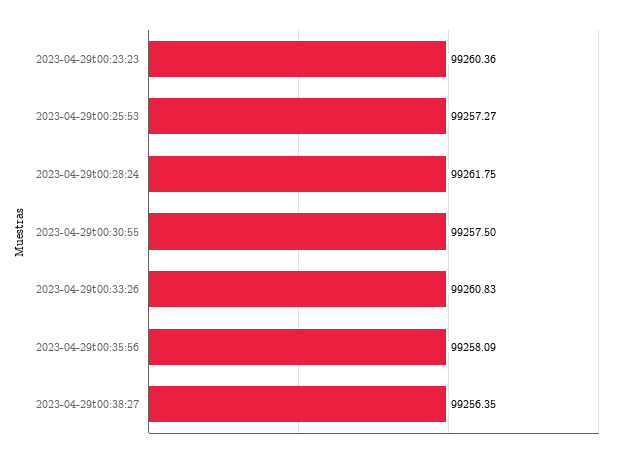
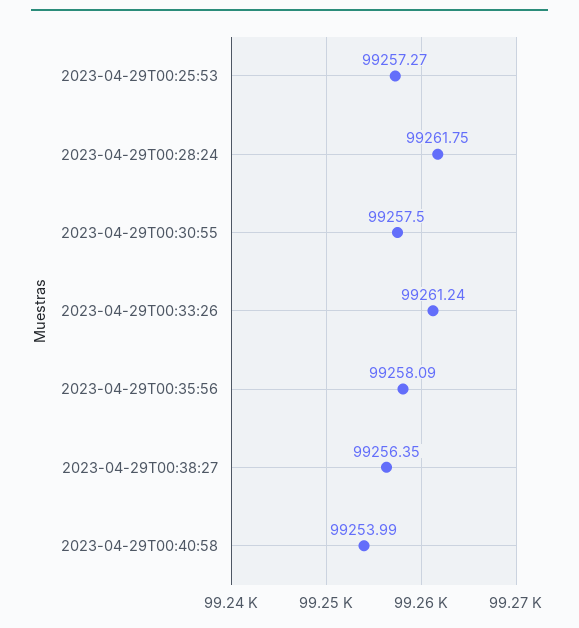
2023-04-29t00:23:23: 99260.36 -> none
2023-04-29t00:33:26: 99260.83 -> 99261.24
2023-04-29T00:40:58: none -> 99253.99

